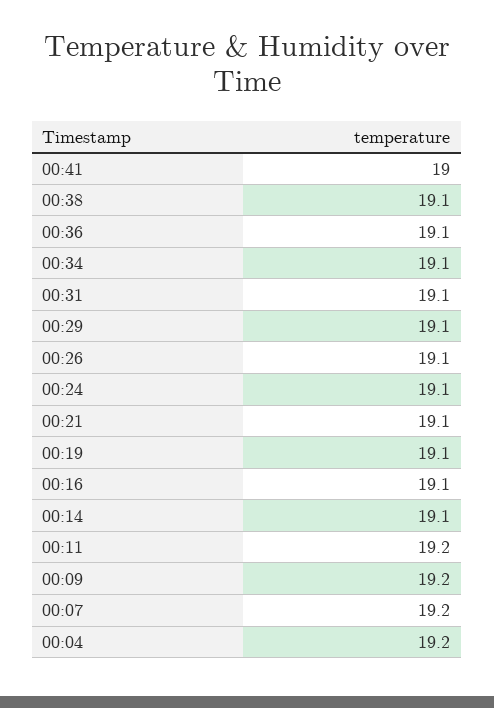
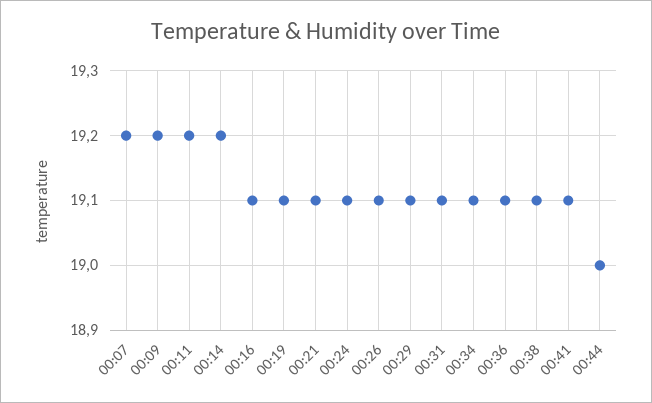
00:41: 19 -> 19.1
00:14: 19.1 -> 19.2
00:04: 19.2 -> none
00:44: none -> 19

